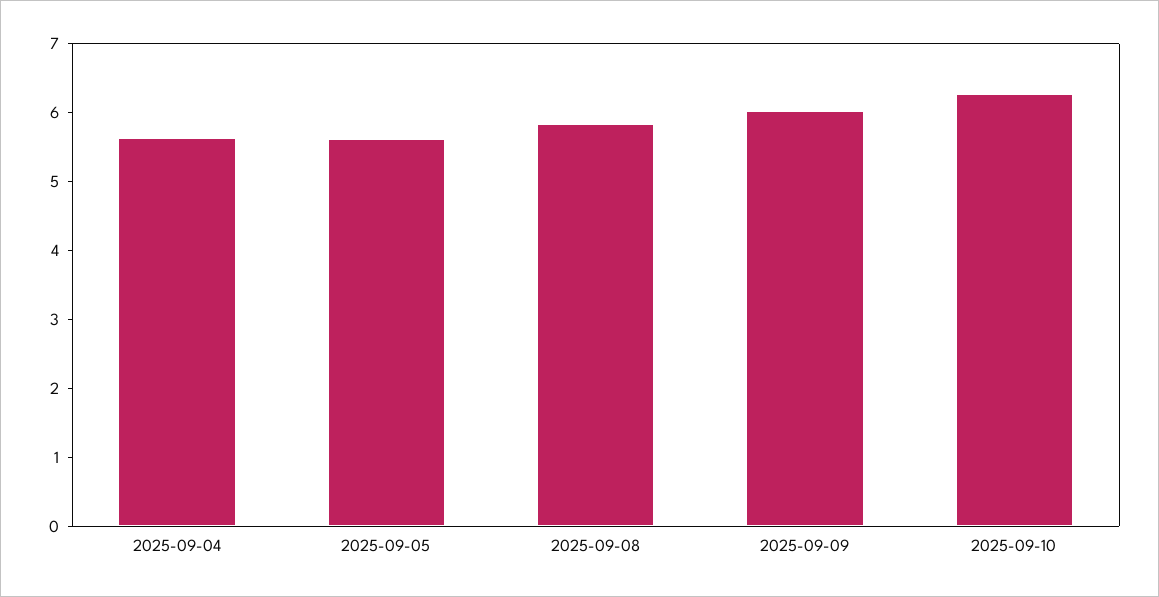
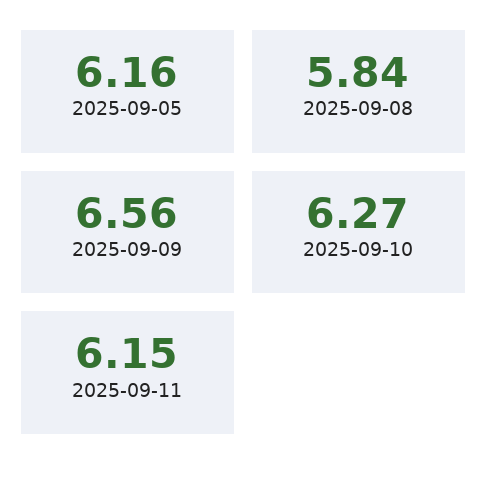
2025-09-04: 5.6 -> none
2025-09-05: 5.6 -> 6.16
2025-09-09: 6 -> 6.56
2025-09-11: none -> 6.15

